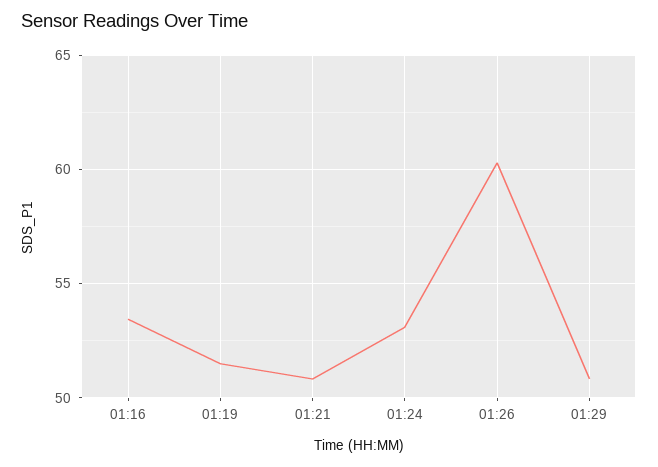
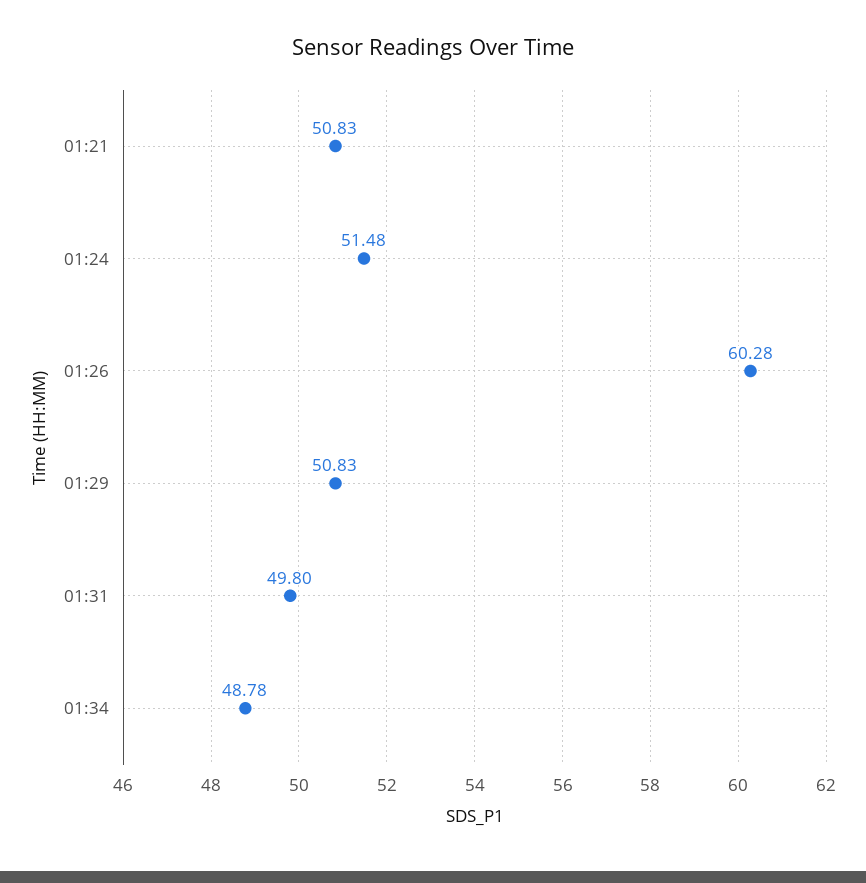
01:16: 53.5 -> none
01:19: 51.5 -> none
01:24: 53 -> 51.48
01:31: none -> 49.8
01:34: none -> 48.78

